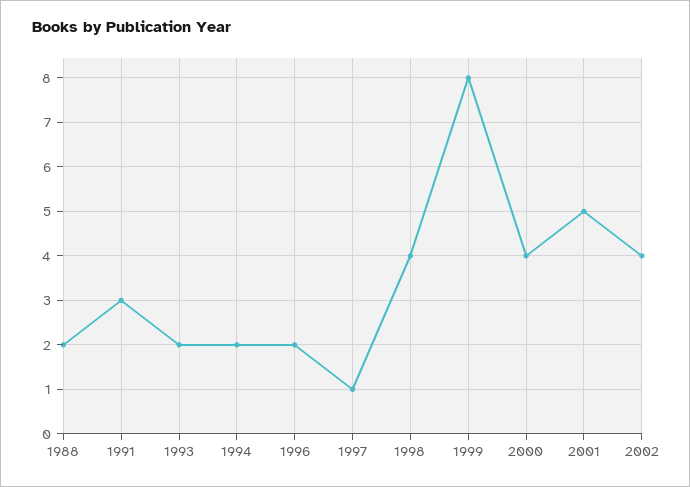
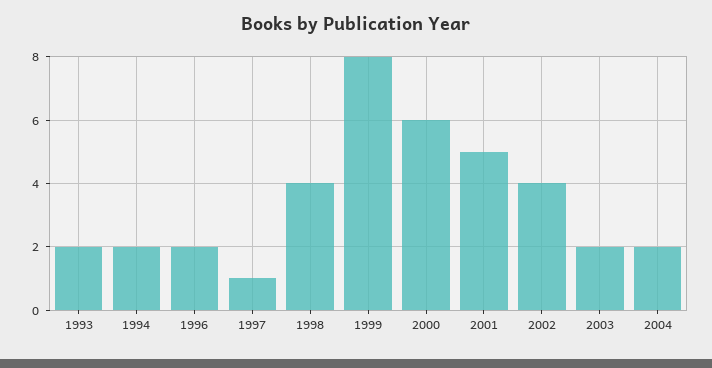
1988: 2 -> none
1991: 3 -> none
2000: 4 -> 6
2003: none -> 2
2004: none -> 2

